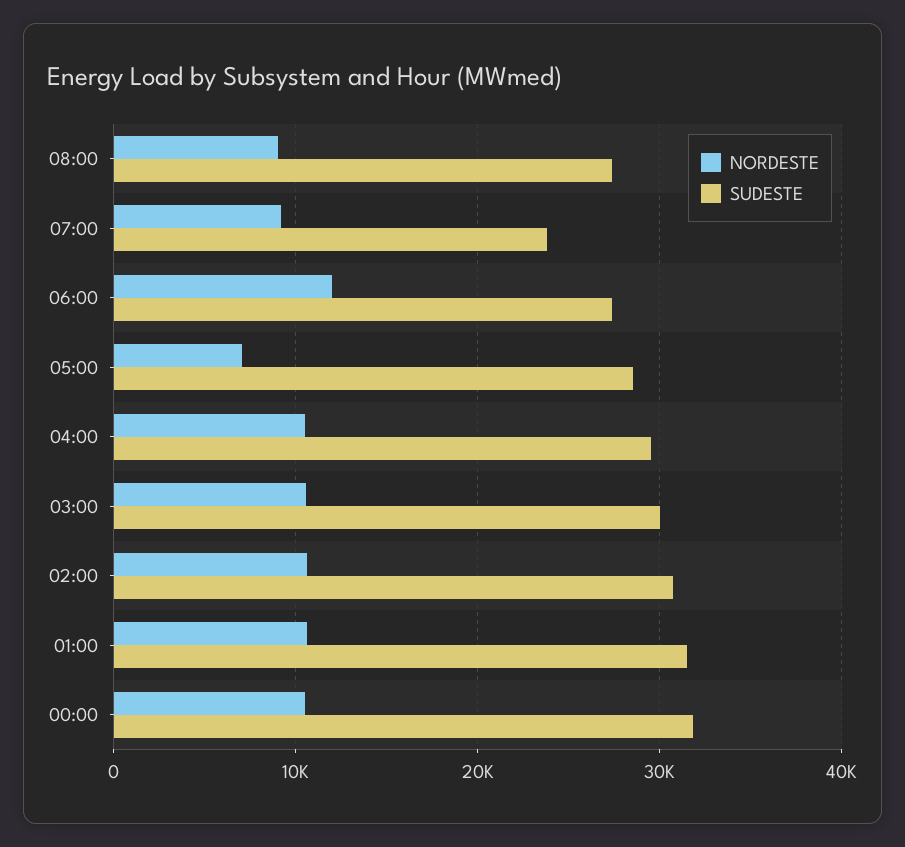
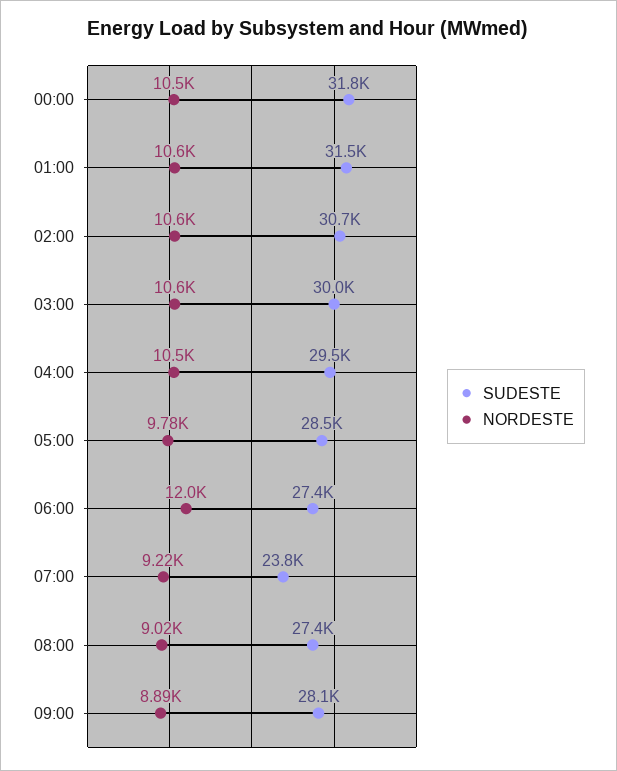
NORDESTE, 05:00: 7000 -> 9780
SUDESTE, 09:00: none -> 28100
NORDESTE, 09:00: none -> 8890

